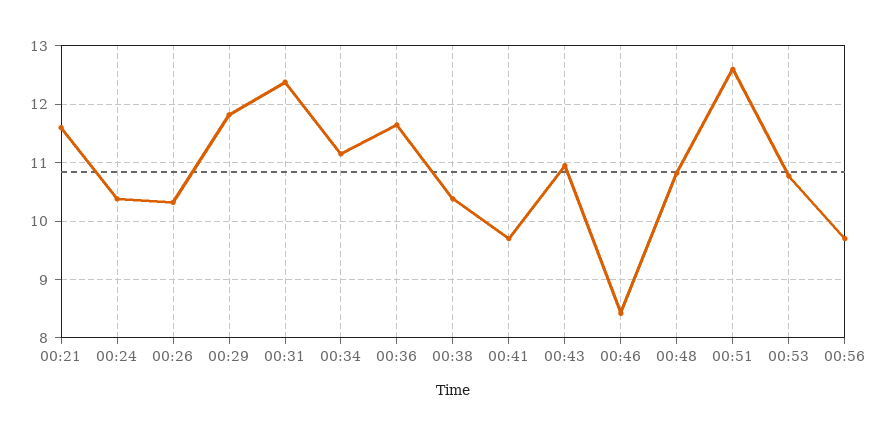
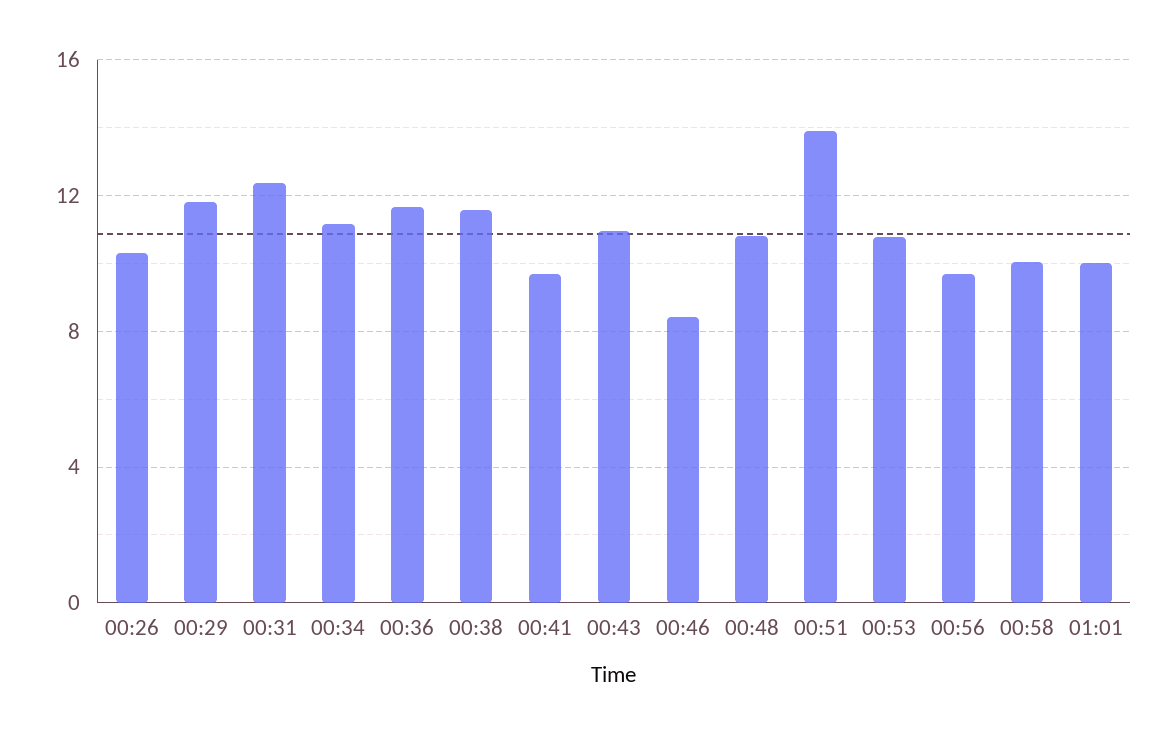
00:21: 11.6 -> none
00:24: 10.4 -> none
00:38: 10.4 -> 11.5
00:51: 12.6 -> 14
00:58: none -> 10
01:01: none -> 10

